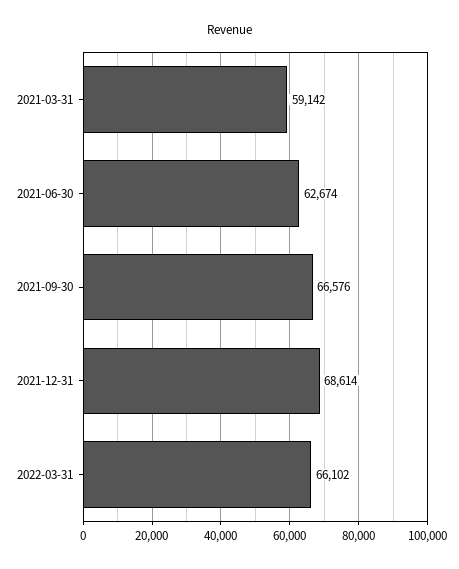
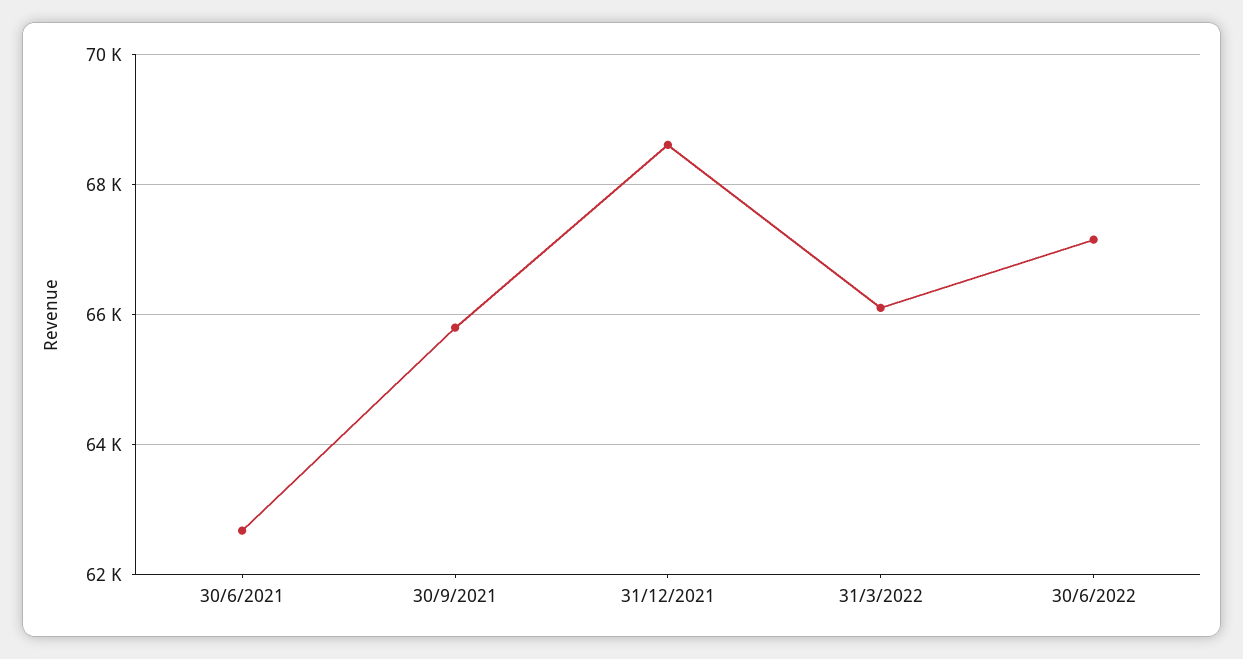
2021-03-31: 59142 -> none
2021-09-30: 66576 -> 65800
30/6/2022: none -> 67200

